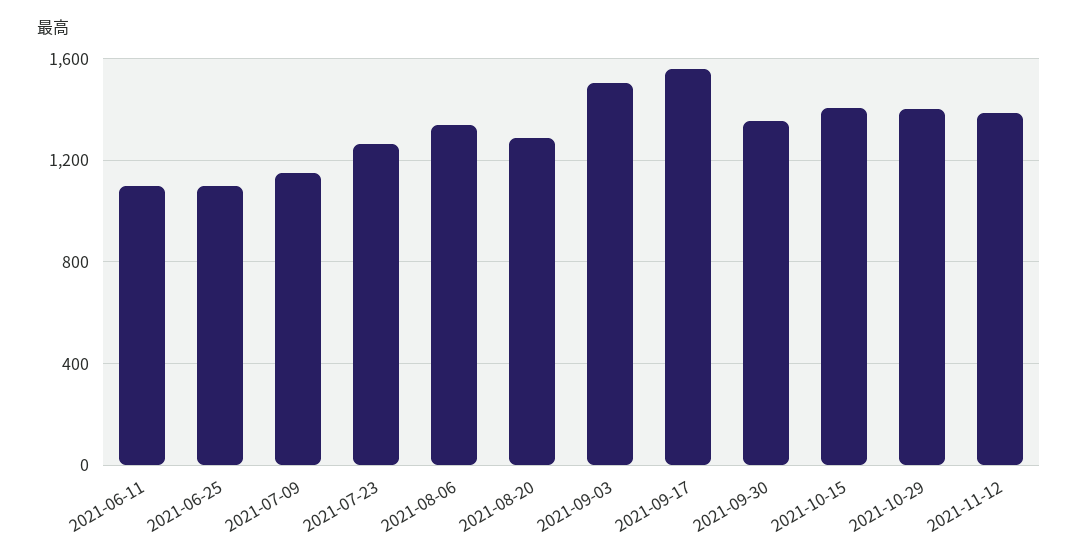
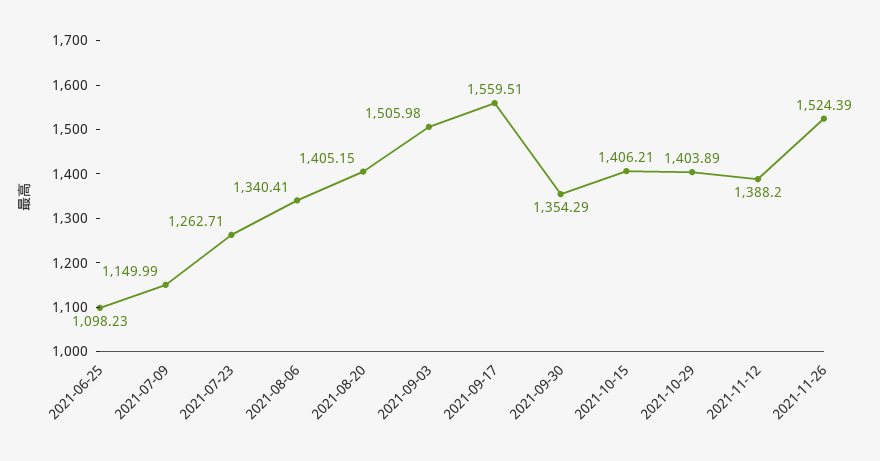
2021-06-11: 1100 -> none
2021-08-20: 1300 -> 1405.15
2021-11-26: none -> 1524.39

